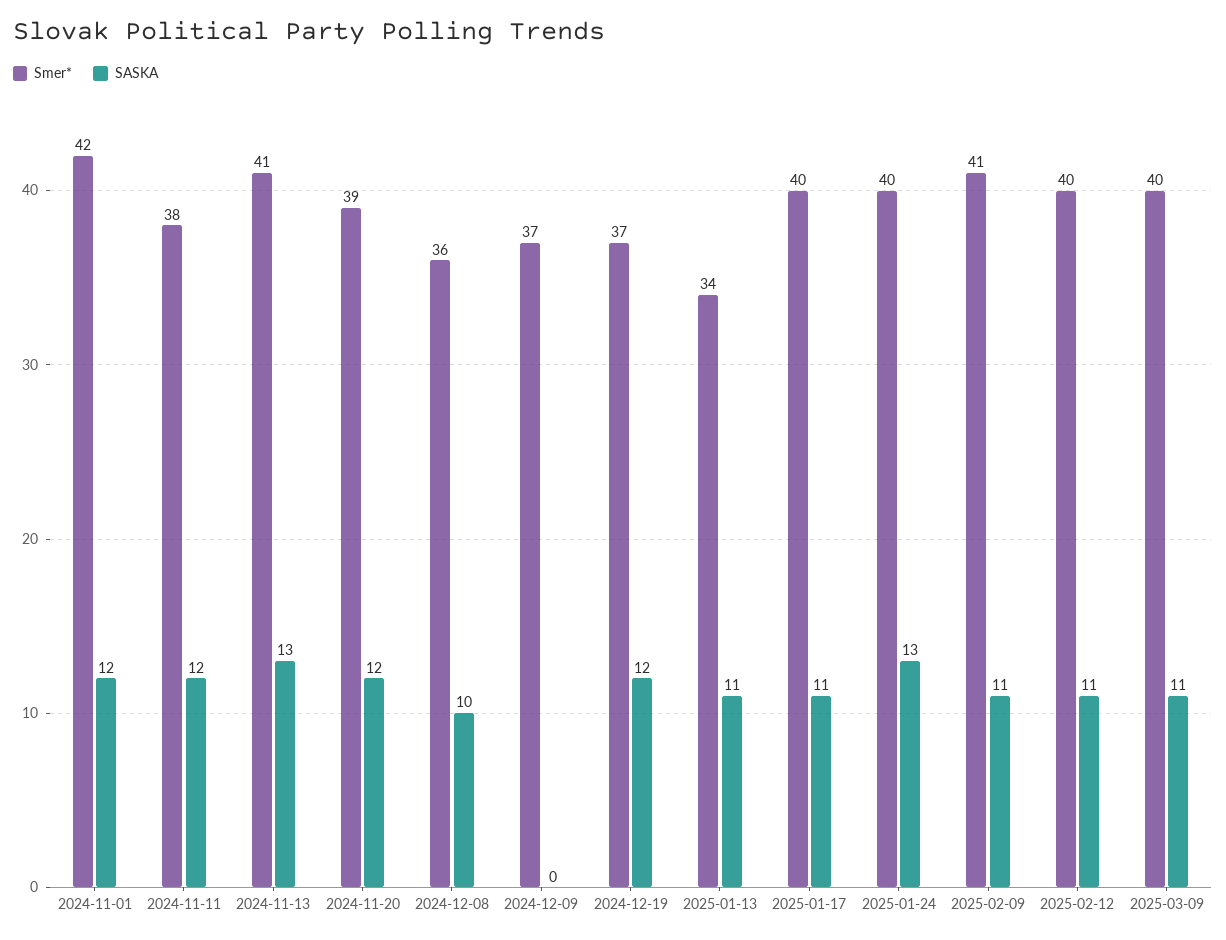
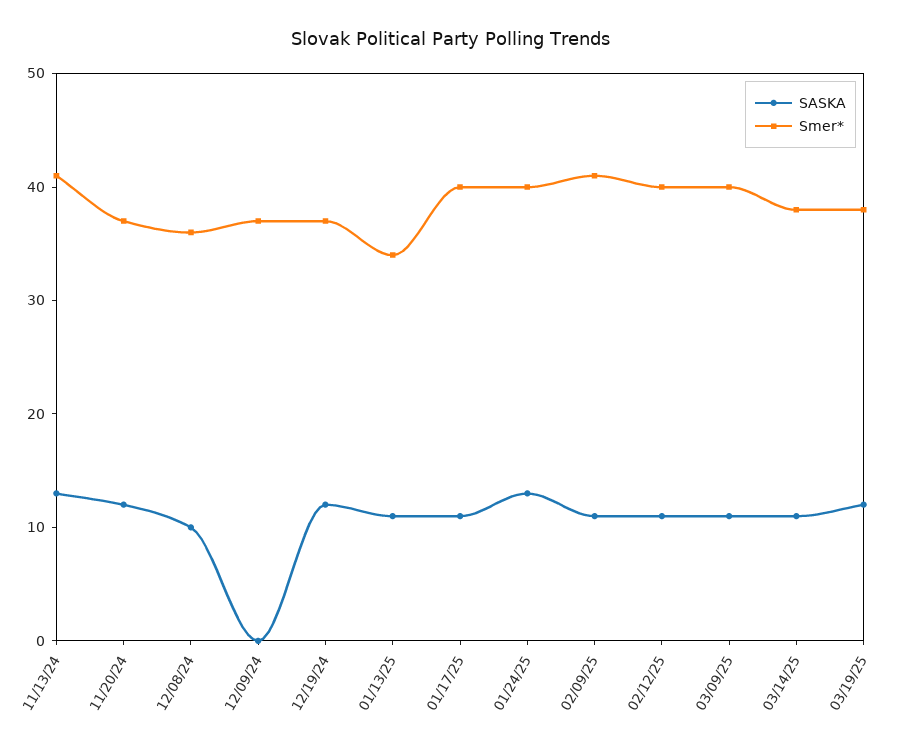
Smer*, 2024-11-01: 42 -> none
SASKA, 2024-11-01: 12 -> none
Smer*, 2024-11-11: 38 -> none
SASKA, 2024-11-11: 12 -> none
Smer*, 2024-11-20: 39 -> 37
SASKA, 03/14/25: none -> 11
Smer*, 03/14/25: none -> 38
SASKA, 03/19/25: none -> 12
Smer*, 03/19/25: none -> 38

